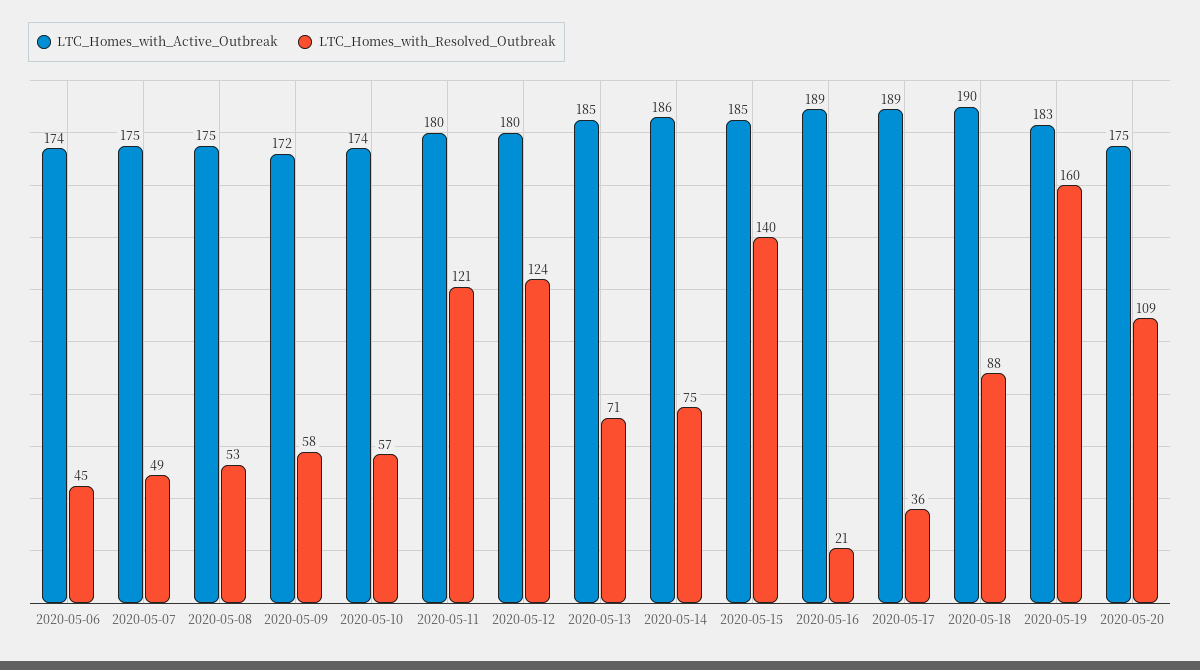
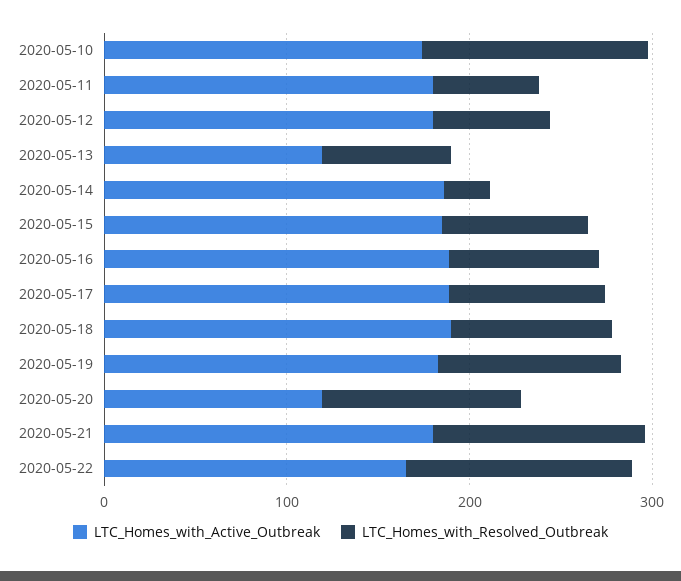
LTC_Homes_with_Active_Outbreak, 2020-05-06: 174 -> none
LTC_Homes_with_Resolved_Outbreak, 2020-05-06: 45 -> none
LTC_Homes_with_Active_Outbreak, 2020-05-07: 175 -> none
LTC_Homes_with_Resolved_Outbreak, 2020-05-07: 49 -> none
LTC_Homes_with_Active_Outbreak, 2020-05-08: 175 -> none
LTC_Homes_with_Resolved_Outbreak, 2020-05-08: 53 -> none
LTC_Homes_with_Active_Outbreak, 2020-05-09: 172 -> none
LTC_Homes_with_Resolved_Outbreak, 2020-05-09: 58 -> none
LTC_Homes_with_Resolved_Outbreak, 2020-05-10: 57 -> 120
LTC_Homes_with_Resolved_Outbreak, 2020-05-11: 121 -> 60
LTC_Homes_with_Resolved_Outbreak, 2020-05-12: 124 -> 60
LTC_Homes_with_Active_Outbreak, 2020-05-13: 185 -> 120
LTC_Homes_with_Resolved_Outbreak, 2020-05-14: 75 -> 20
LTC_Homes_with_Resolved_Outbreak, 2020-05-15: 140 -> 80
LTC_Homes_with_Resolved_Outbreak, 2020-05-16: 21 -> 80
LTC_Homes_with_Resolved_Outbreak, 2020-05-17: 36 -> 80
LTC_Homes_with_Resolved_Outbreak, 2020-05-19: 160 -> 100
LTC_Homes_with_Active_Outbreak, 2020-05-20: 175 -> 120
LTC_Homes_with_Active_Outbreak, 2020-05-21: none -> 180
LTC_Homes_with_Resolved_Outbreak, 2020-05-21: none -> 120
LTC_Homes_with_Active_Outbreak, 2020-05-22: none -> 160
LTC_Homes_with_Resolved_Outbreak, 2020-05-22: none -> 120

